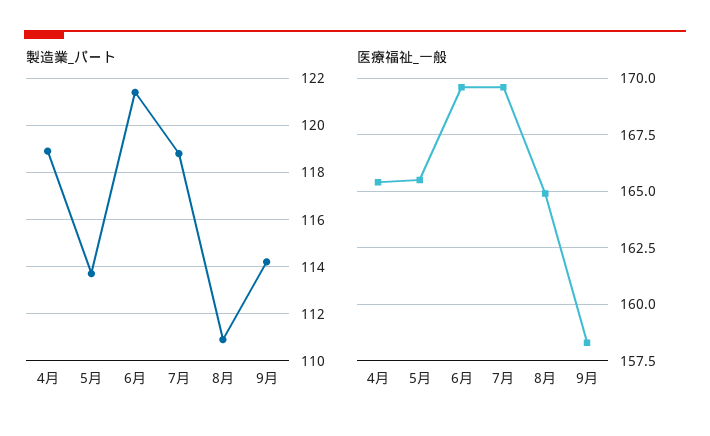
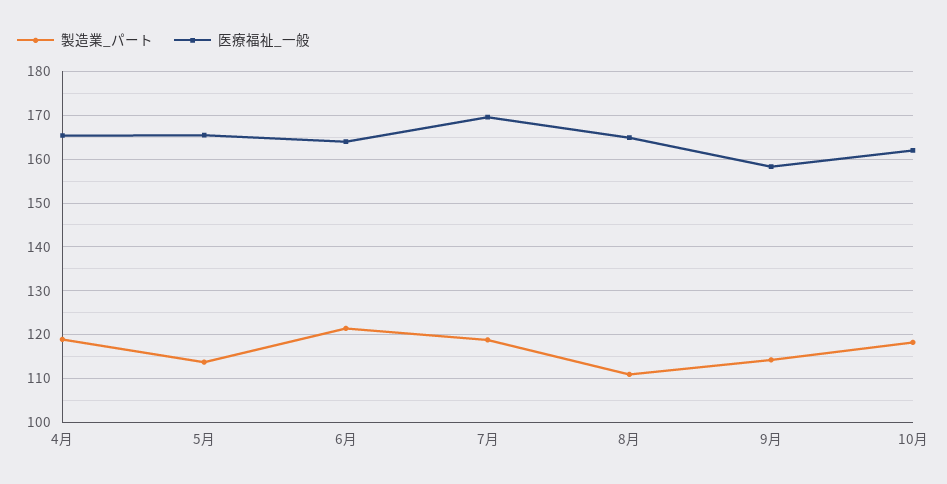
医療福祉_一般, 6月: 169.5 -> 164
製造業_パート, 10月: none -> 118
医療福祉_一般, 10月: none -> 162

